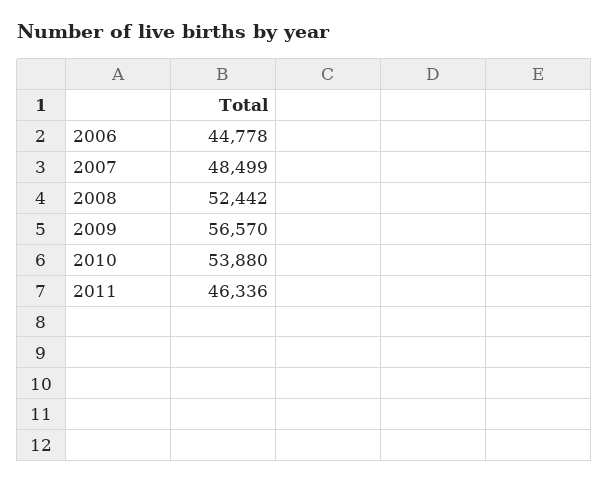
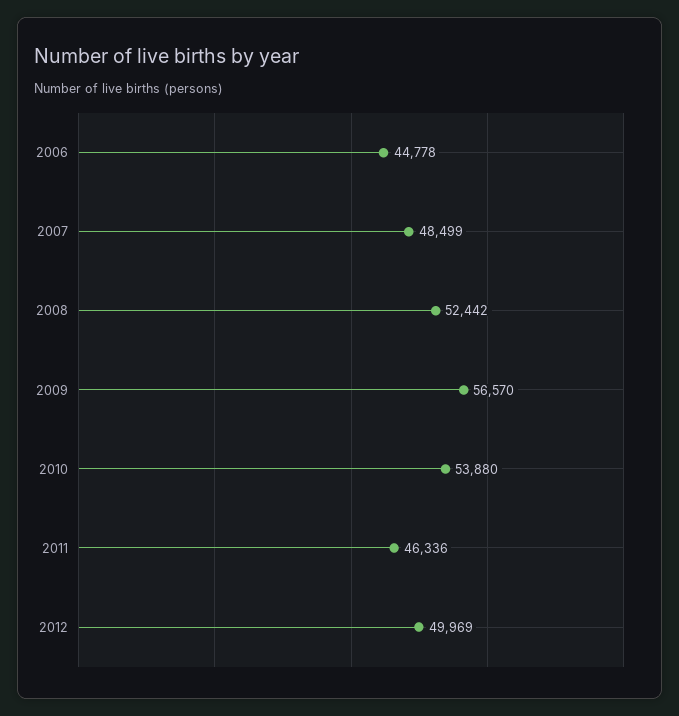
2012: none -> 49969

